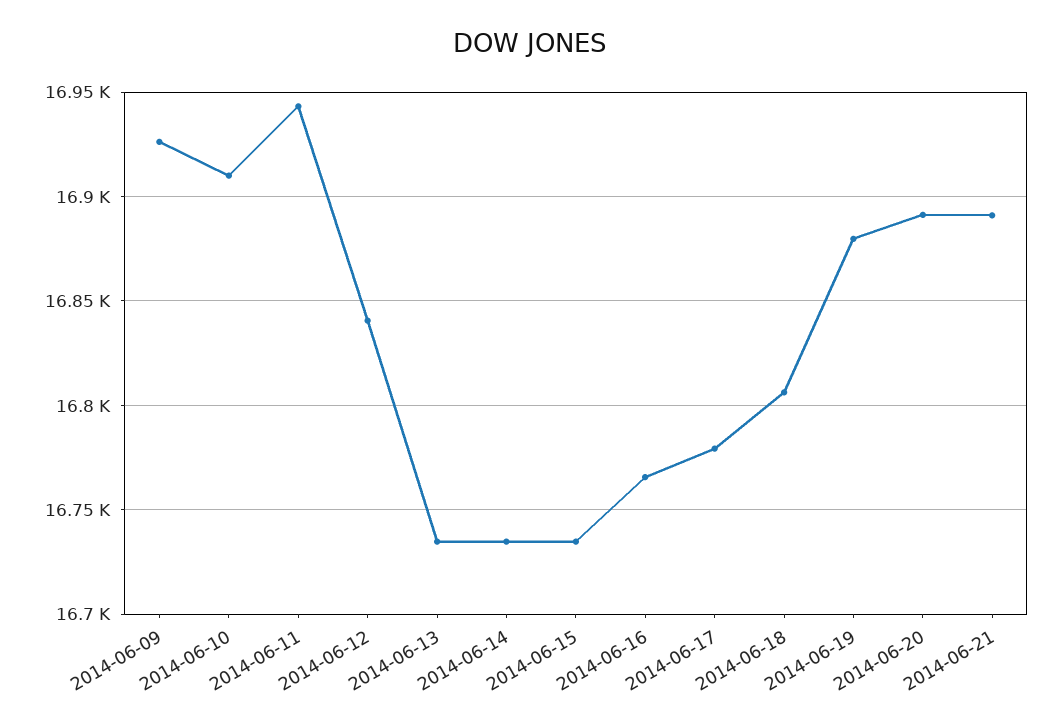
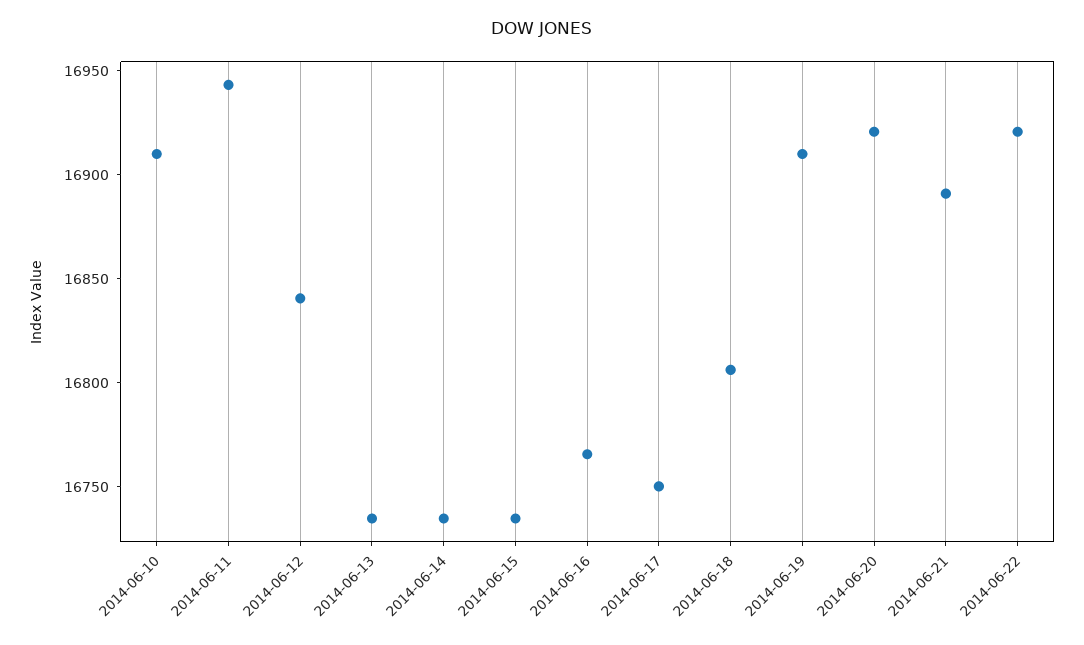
2014-06-09: 16925 -> none
2014-06-17: 16780 -> 16750
2014-06-19: 16880 -> 16910
2014-06-20: 16890 -> 16920
2014-06-22: none -> 16920

